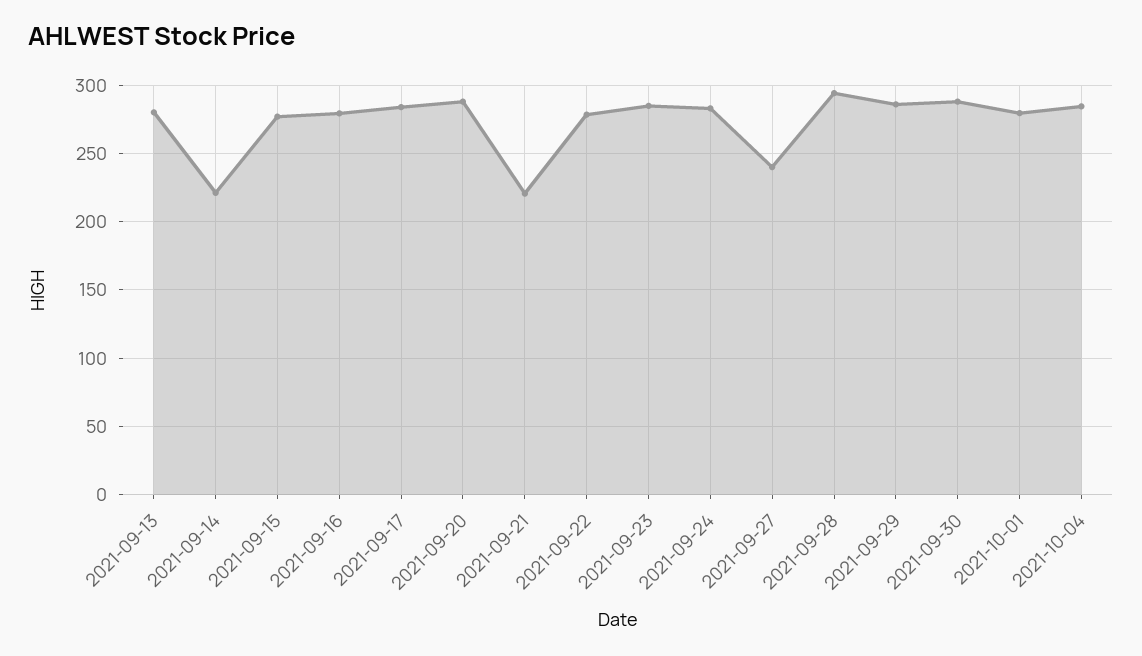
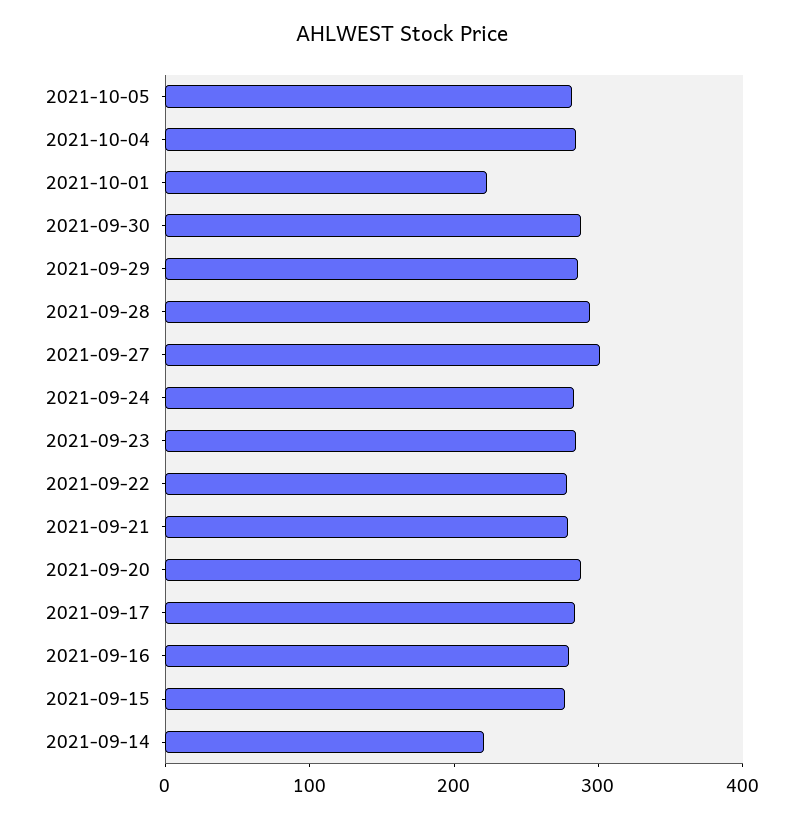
2021-09-13: 280 -> none
2021-09-21: 220 -> 280
2021-09-27: 240 -> 300
2021-10-01: 280 -> 220
2021-10-05: none -> 280

